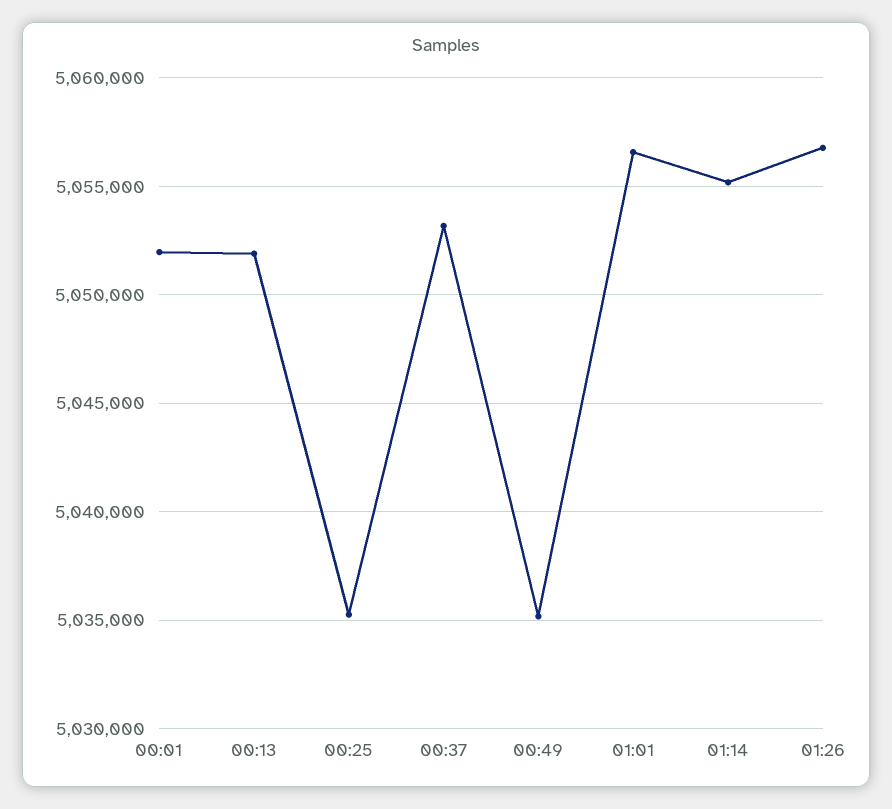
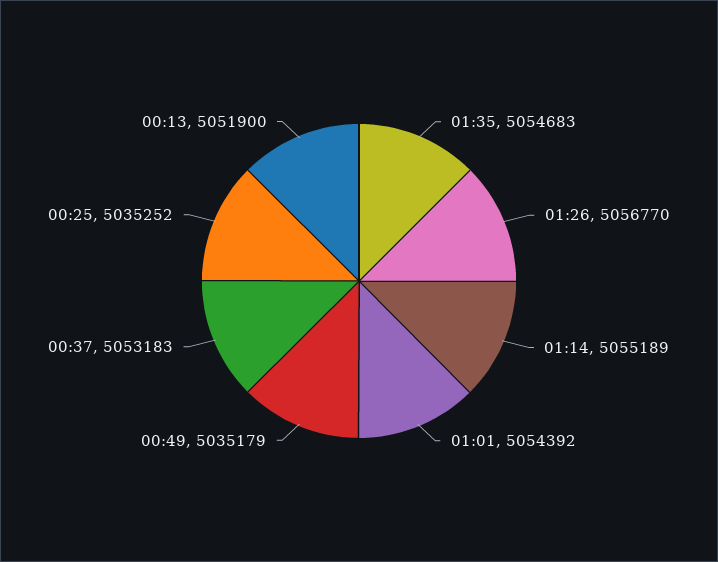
00:01: 5052000 -> none
01:01: 5056500 -> 5054392
01:35: none -> 5054683

